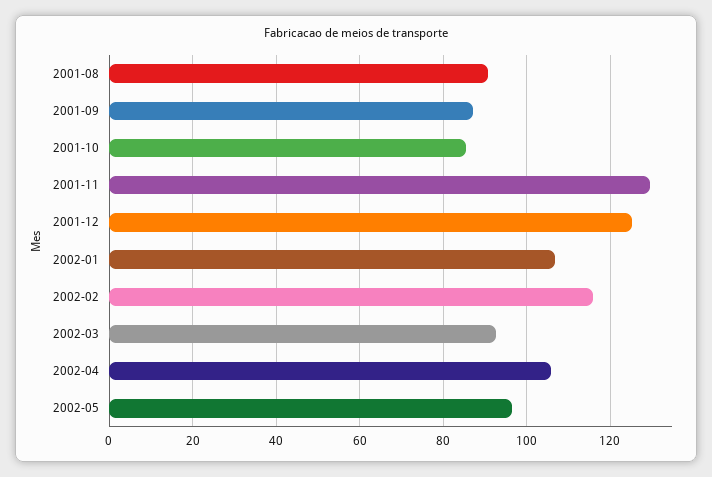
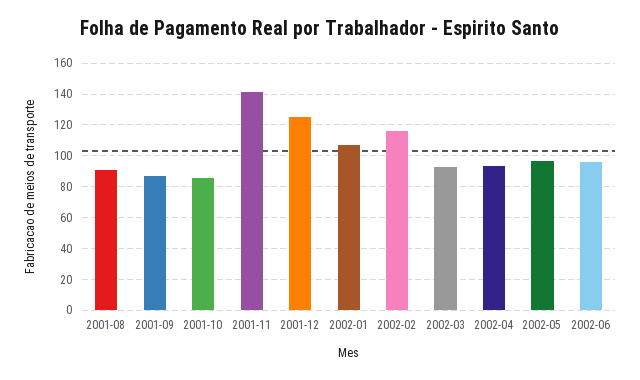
2001-11: 130 -> 140
2002-04: 106 -> 95
2002-06: none -> 95

